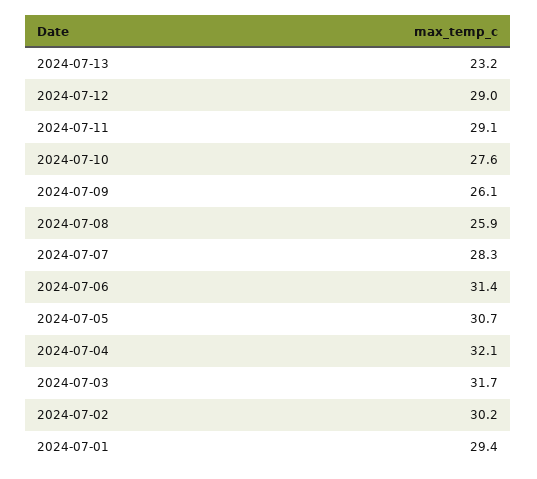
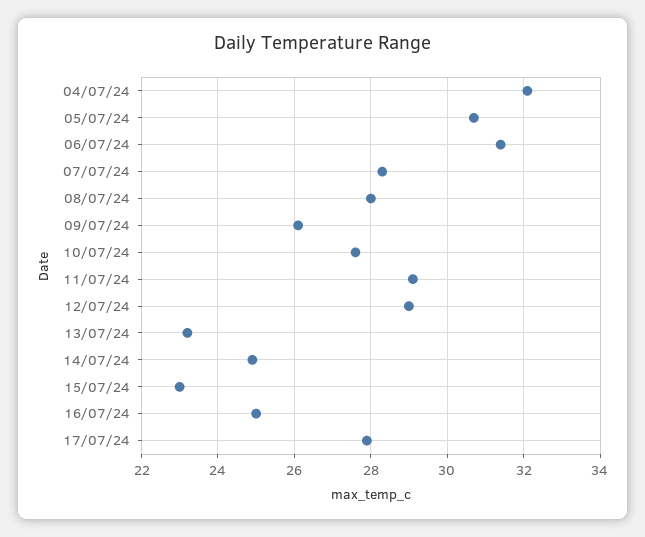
2024-07-08: 25.9 -> 28
2024-07-03: 31.7 -> none
2024-07-02: 30.2 -> none
2024-07-01: 29.4 -> none
14/07/24: none -> 25
15/07/24: none -> 23
16/07/24: none -> 25
17/07/24: none -> 28

